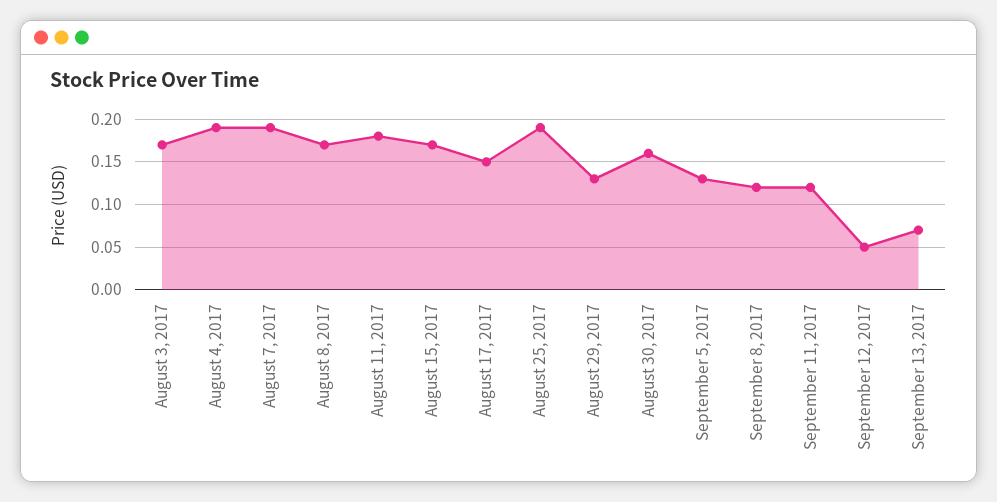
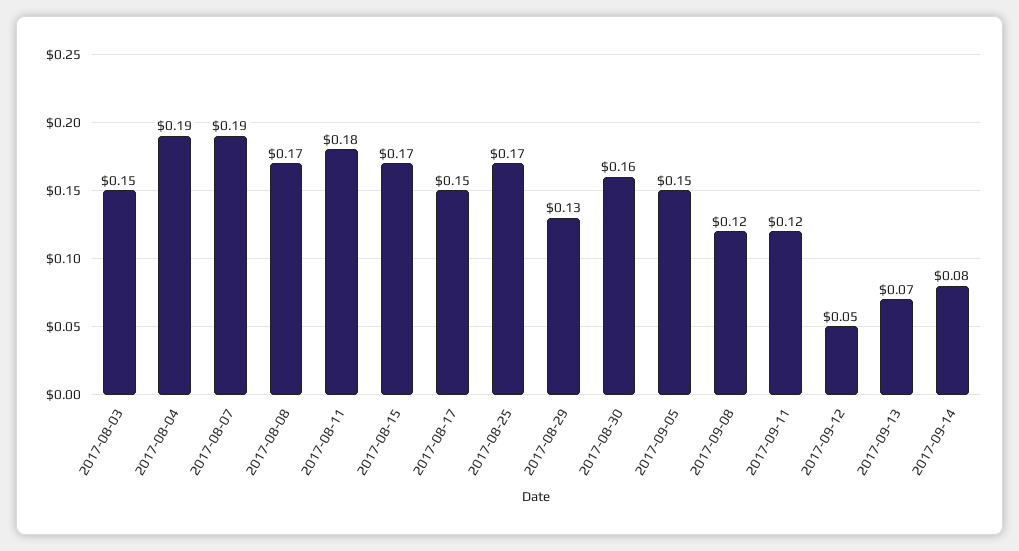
August 3, 2017: 0.17 -> 0.15
August 25, 2017: 0.19 -> 0.17
September 5, 2017: 0.13 -> 0.15
2017-09-14: none -> 0.08

